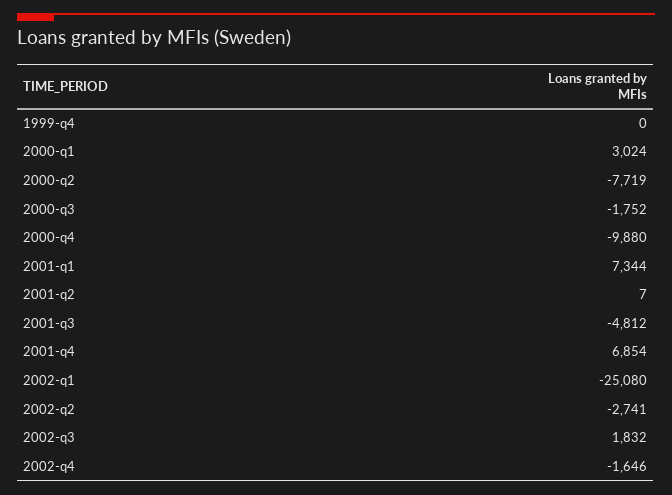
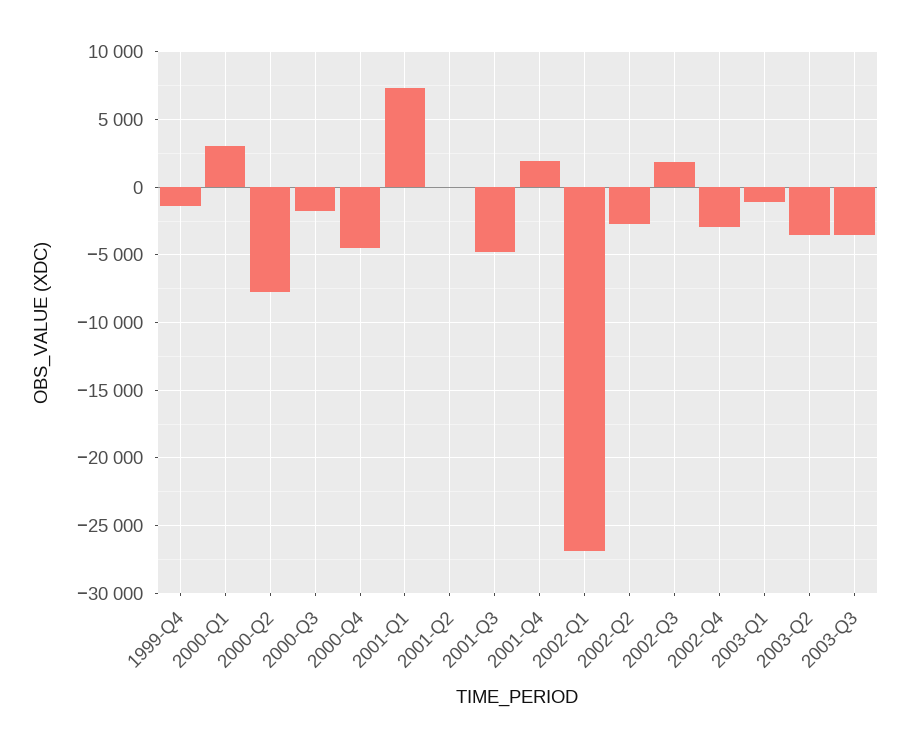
1999-q4: 0 -> -1500
2000-q4: -9880 -> -4500
2001-q4: 6854 -> 2000
2002-q1: -25080 -> -27000
2002-q4: -1646 -> -3000
2003-Q1: none -> -1000
2003-Q2: none -> -3500
2003-Q3: none -> -3500

